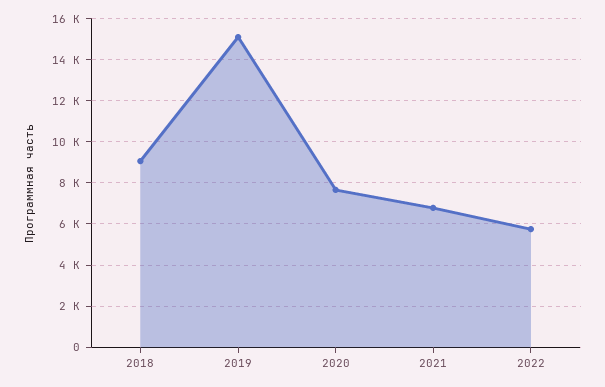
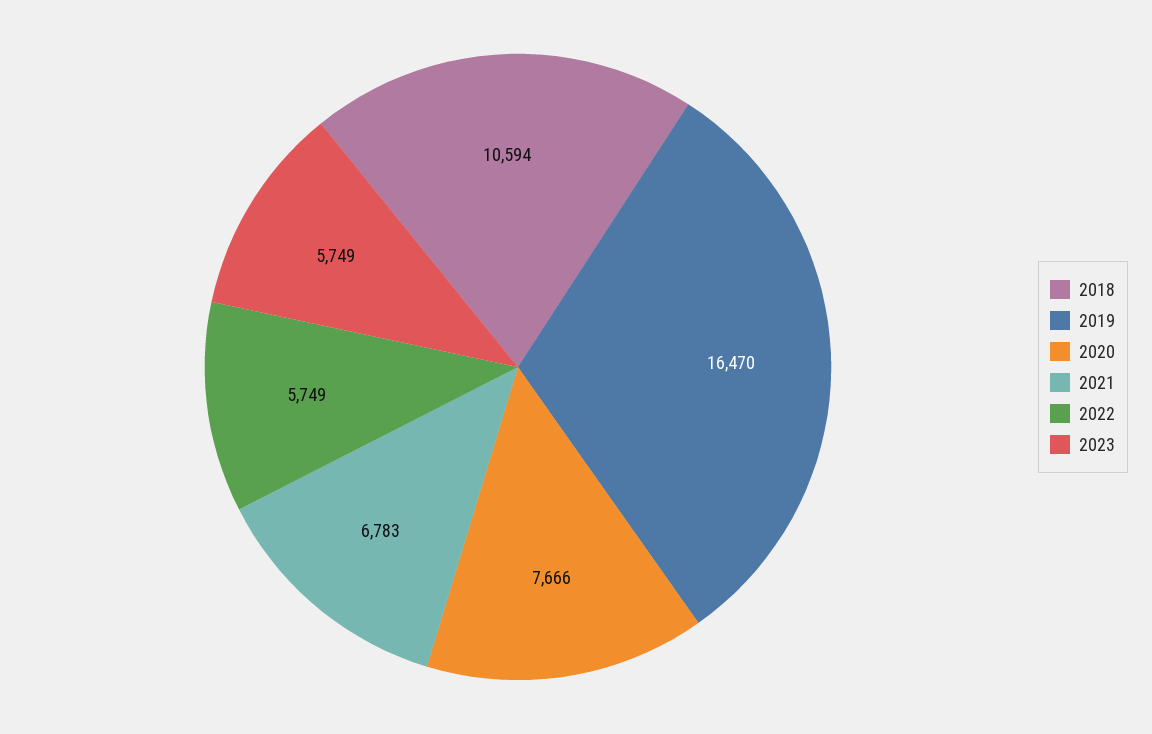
2018: 9000 -> 10594
2019: 15000 -> 16470
2023: none -> 5749

